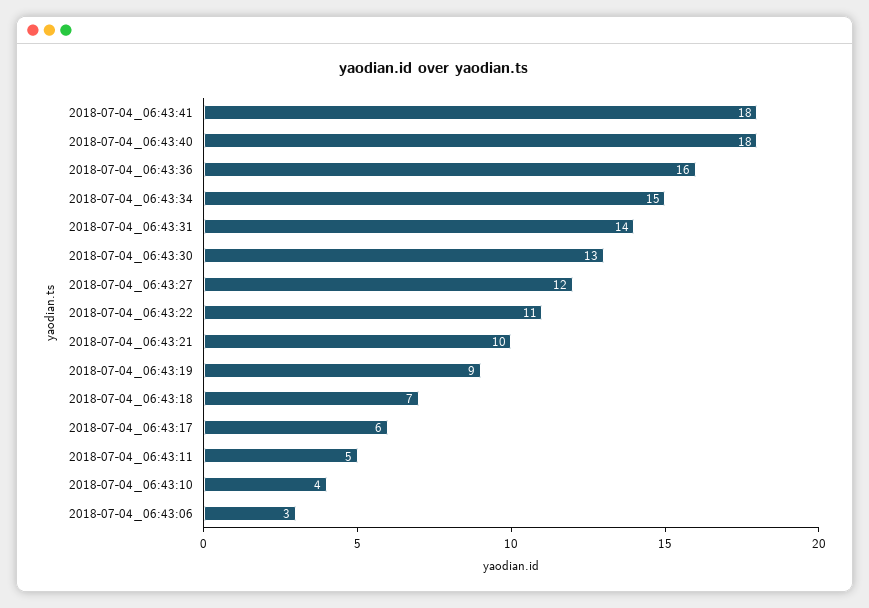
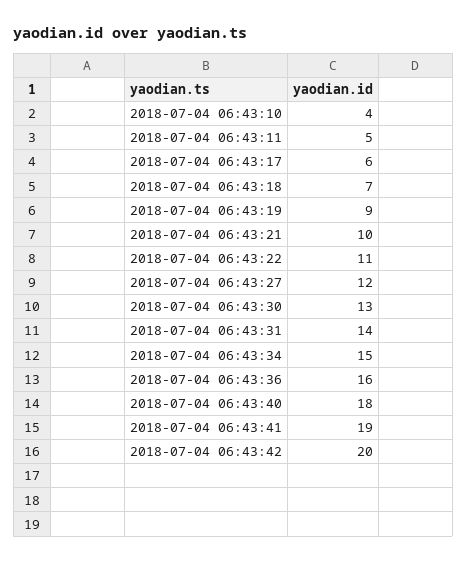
2018-07-04_06:43:41: 18 -> 19
2018-07-04_06:43:06: 3 -> none
2018-07-04 06:43:42: none -> 20

